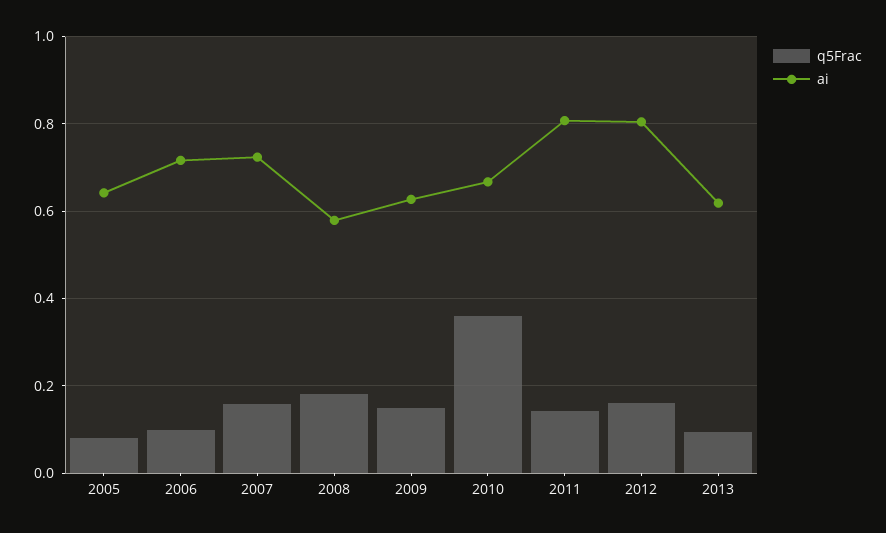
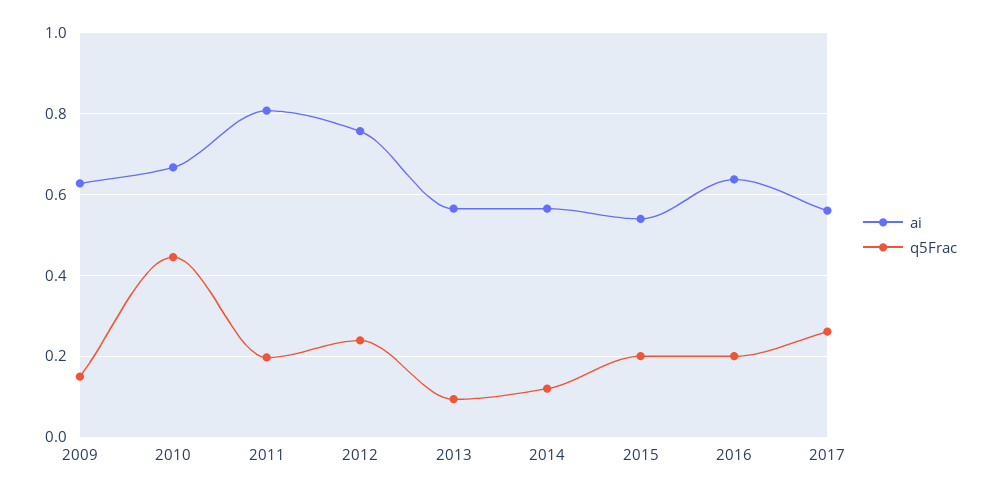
q5Frac, 2005: 0.08 -> none
ai, 2005: 0.64 -> none
q5Frac, 2006: 0.1 -> none
ai, 2006: 0.72 -> none
q5Frac, 2007: 0.16 -> none
ai, 2007: 0.72 -> none
q5Frac, 2008: 0.18 -> none
ai, 2008: 0.58 -> none
q5Frac, 2010: 0.36 -> 0.44
q5Frac, 2011: 0.14 -> 0.2
q5Frac, 2012: 0.16 -> 0.24
ai, 2012: 0.8 -> 0.76
ai, 2013: 0.62 -> 0.56
ai, 2014: none -> 0.56
q5Frac, 2014: none -> 0.12
ai, 2015: none -> 0.54
q5Frac, 2015: none -> 0.2
ai, 2016: none -> 0.64
q5Frac, 2016: none -> 0.2
ai, 2017: none -> 0.56
q5Frac, 2017: none -> 0.26

